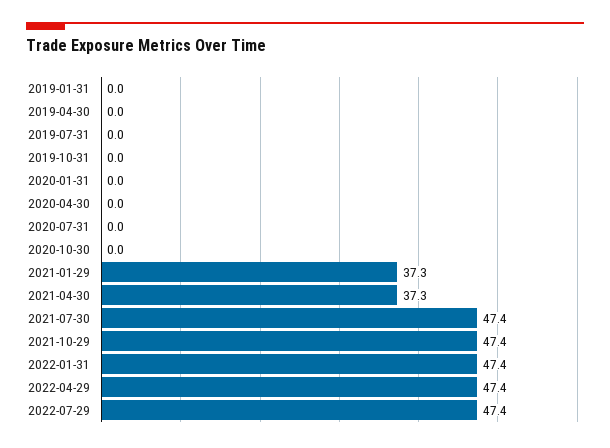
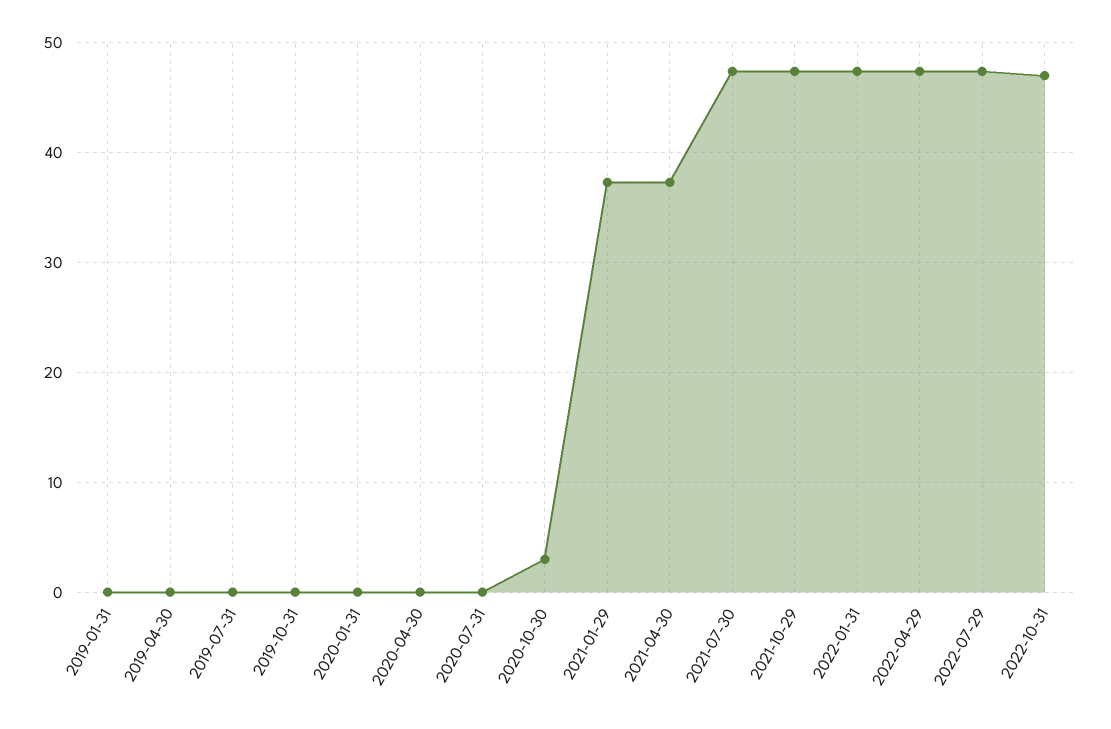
2020-10-30: 0 -> 3
2022-10-31: none -> 47

